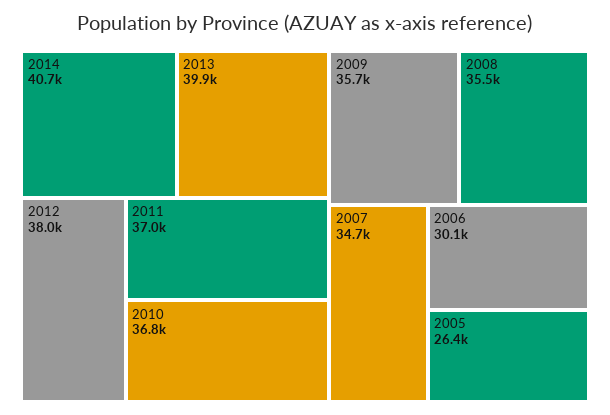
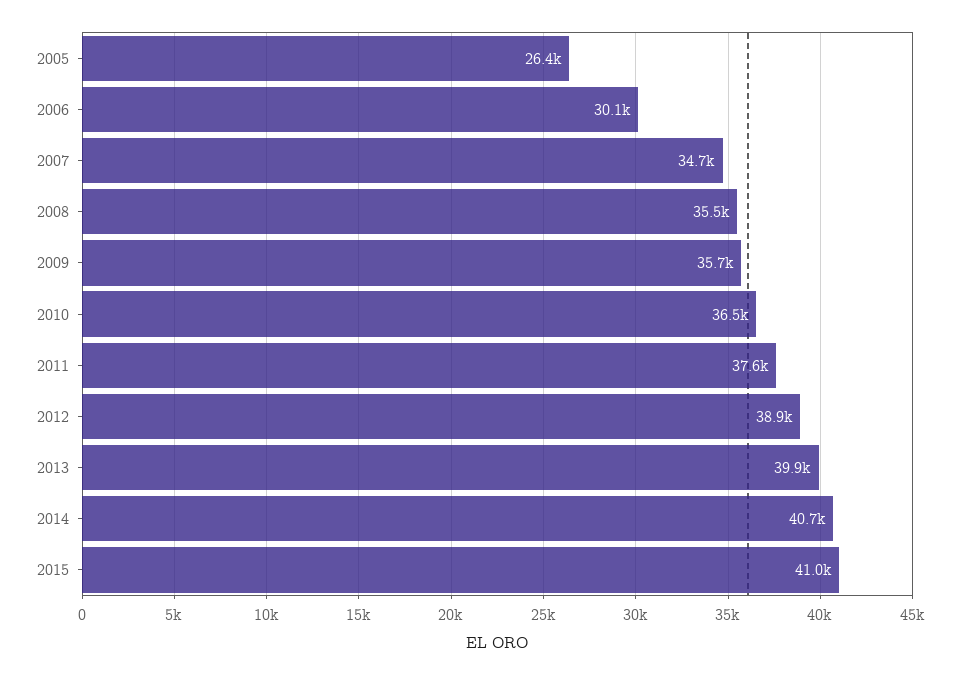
2012: 38000 -> 38900
2011: 37000 -> 37600
2010: 36800 -> 36500
2015: none -> 41000

